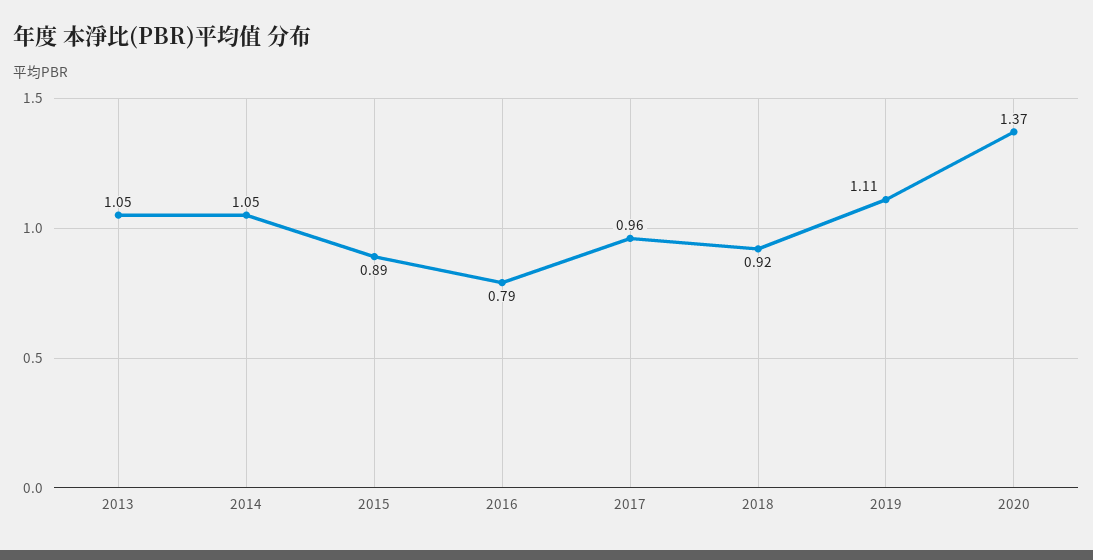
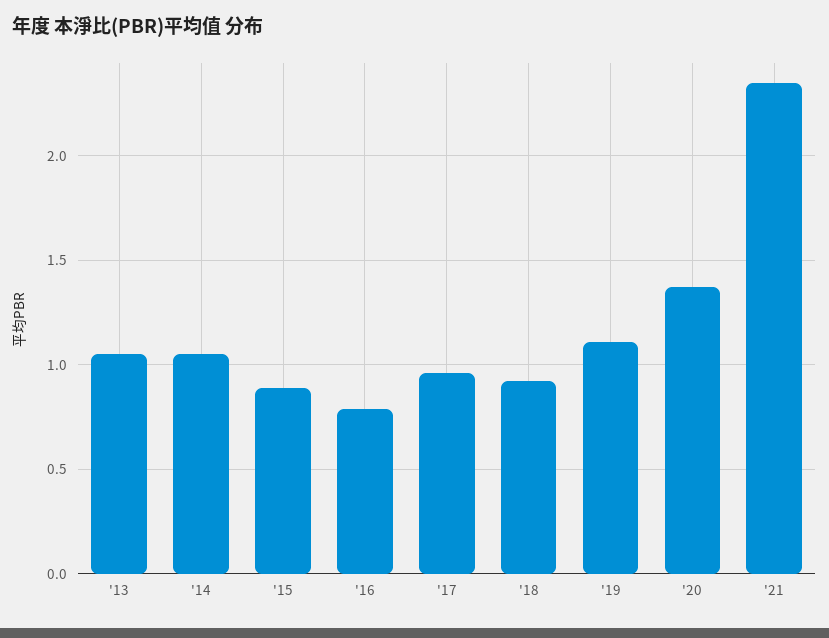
'21: none -> 2.35

